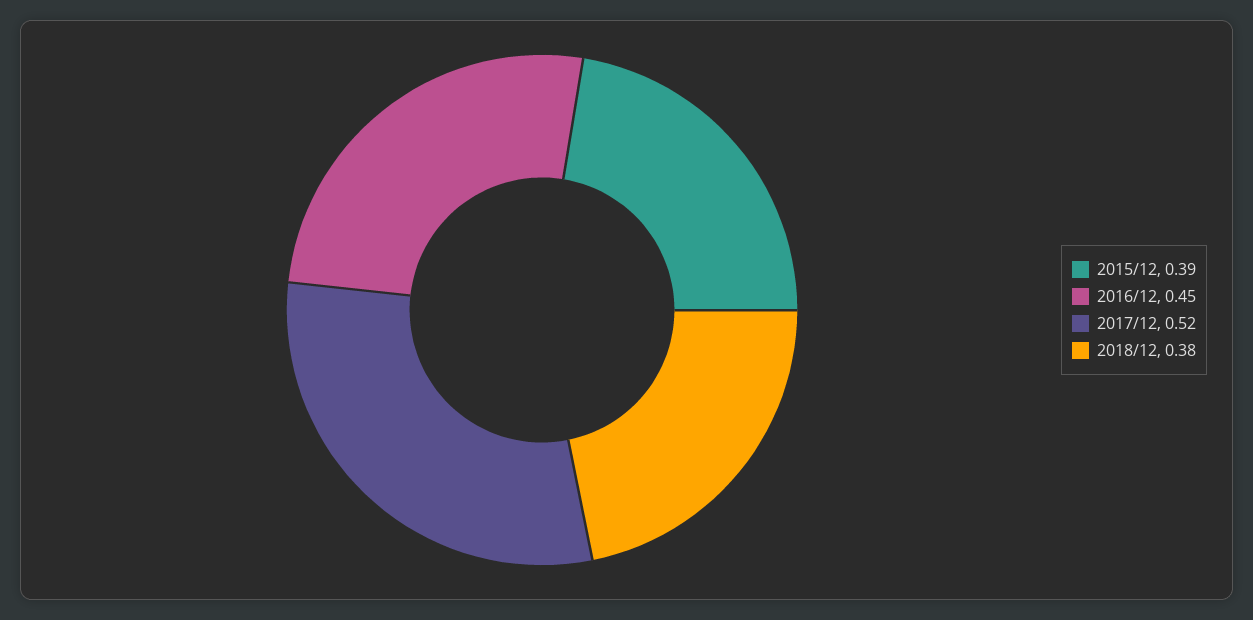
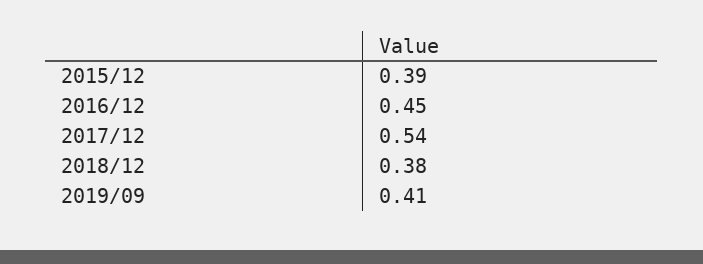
2017/12: 0.52 -> 0.54
2019/09: none -> 0.41

